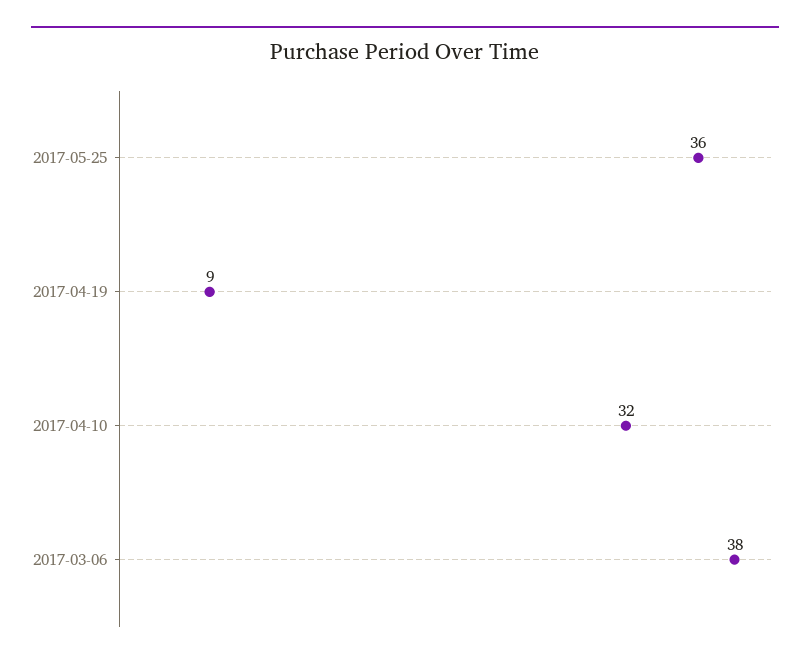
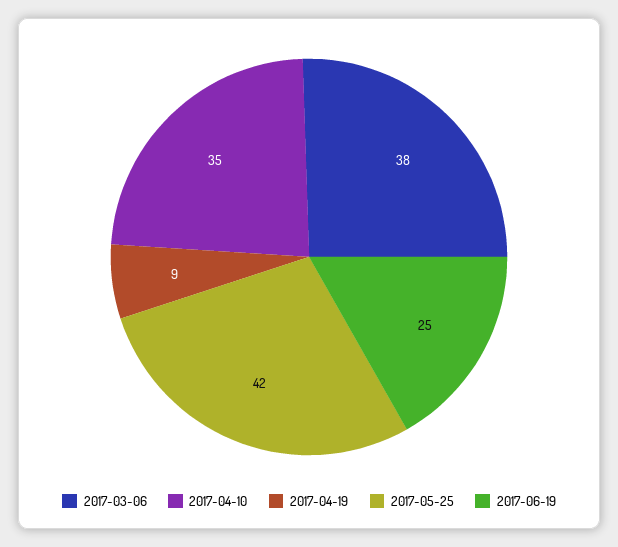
2017-05-25: 36 -> 42
2017-04-10: 32 -> 35
2017-06-19: none -> 25

